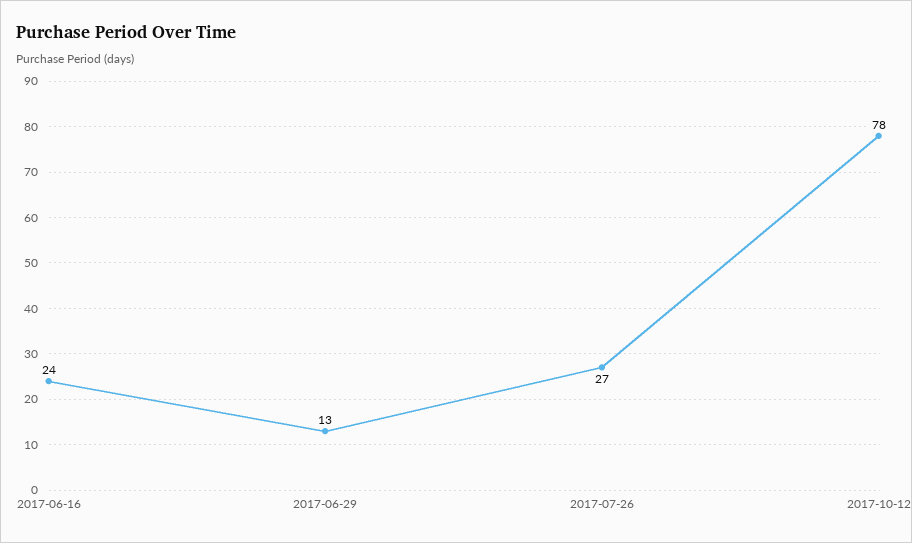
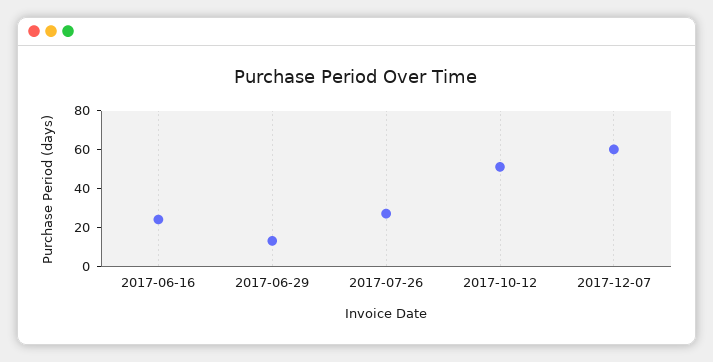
2017-10-12: 78 -> 50
2017-12-07: none -> 60

